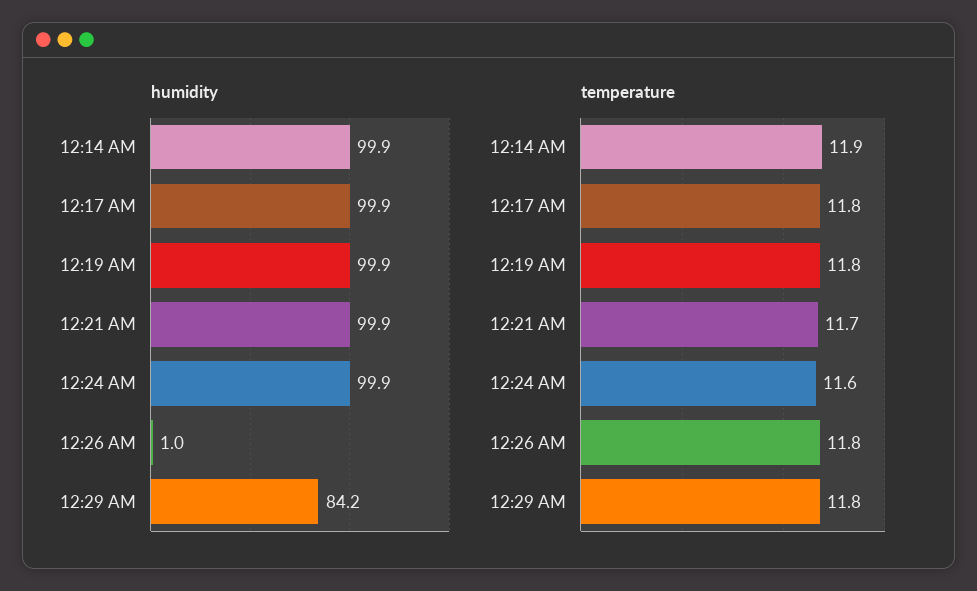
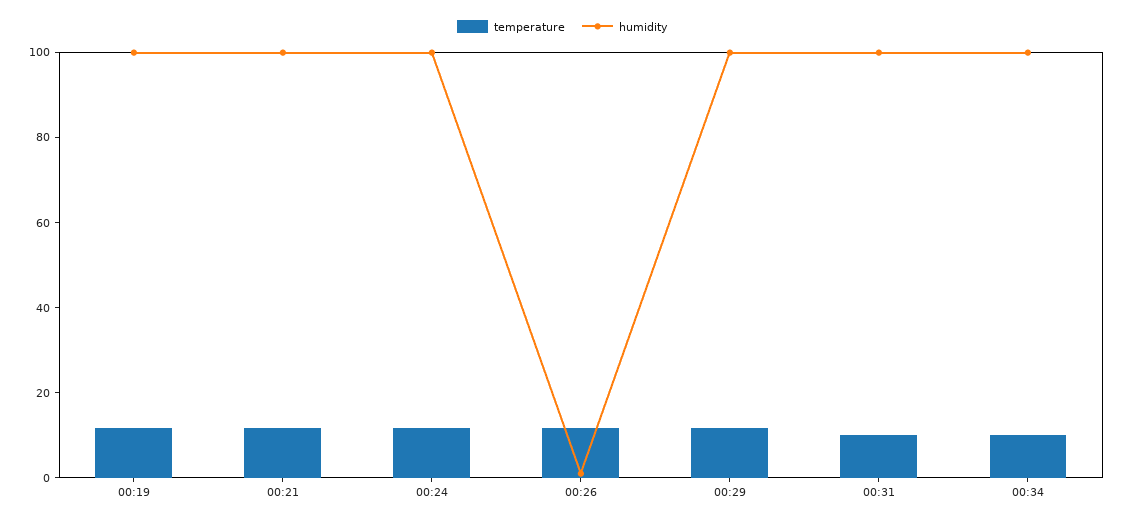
humidity, 12:14 AM: 99.9 -> none
humidity, 12:17 AM: 99.9 -> none
humidity, 12:29 AM: 84.2 -> 100
temperature, 12:14 AM: 11.9 -> none
temperature, 12:17 AM: 11.8 -> none
temperature, 00:31: none -> 10
humidity, 00:31: none -> 100
temperature, 00:34: none -> 10
humidity, 00:34: none -> 100

